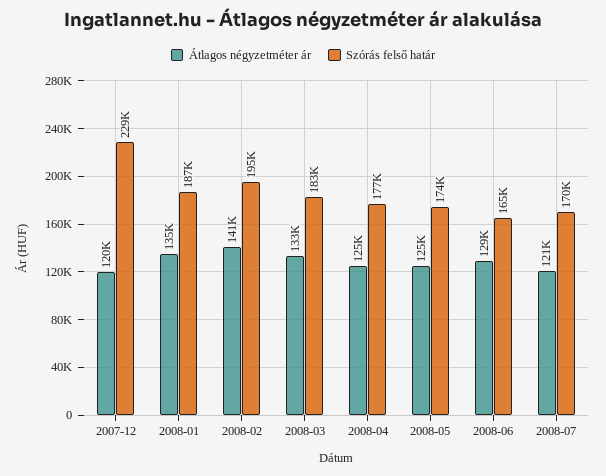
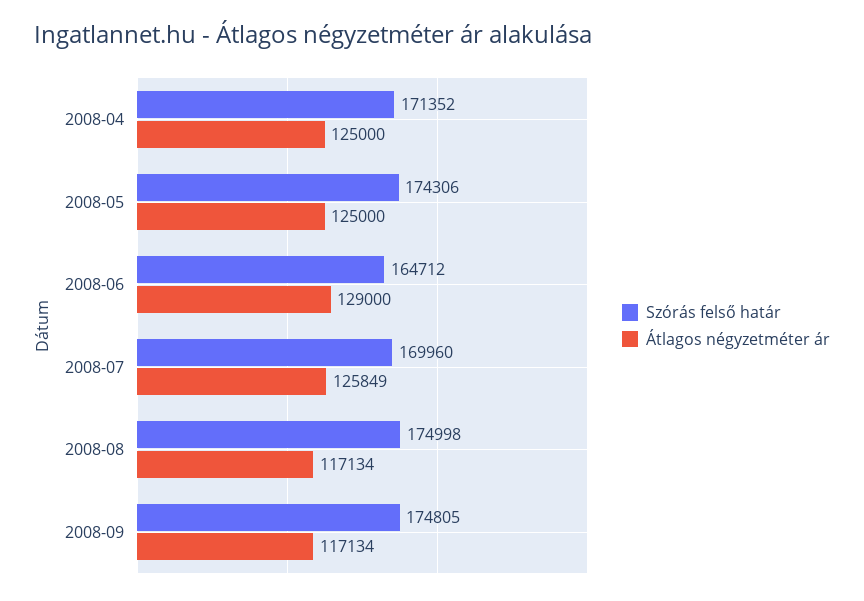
Átlagos négyzetméter ár, 2007-12: 120000 -> none
Szórás felső határ, 2007-12: 229000 -> none
Átlagos négyzetméter ár, 2008-01: 135000 -> none
Szórás felső határ, 2008-01: 187000 -> none
Átlagos négyzetméter ár, 2008-02: 141000 -> none
Szórás felső határ, 2008-02: 195000 -> none
Átlagos négyzetméter ár, 2008-03: 133000 -> none
Szórás felső határ, 2008-03: 183000 -> none
Szórás felső határ, 2008-04: 177000 -> 171352
Átlagos négyzetméter ár, 2008-07: 121000 -> 125849
Szórás felső határ, 2008-08: none -> 174998
Átlagos négyzetméter ár, 2008-08: none -> 117134
Szórás felső határ, 2008-09: none -> 174805
Átlagos négyzetméter ár, 2008-09: none -> 117134

